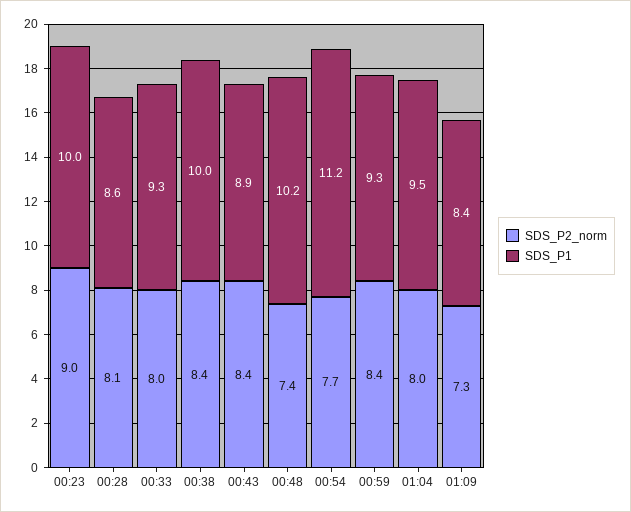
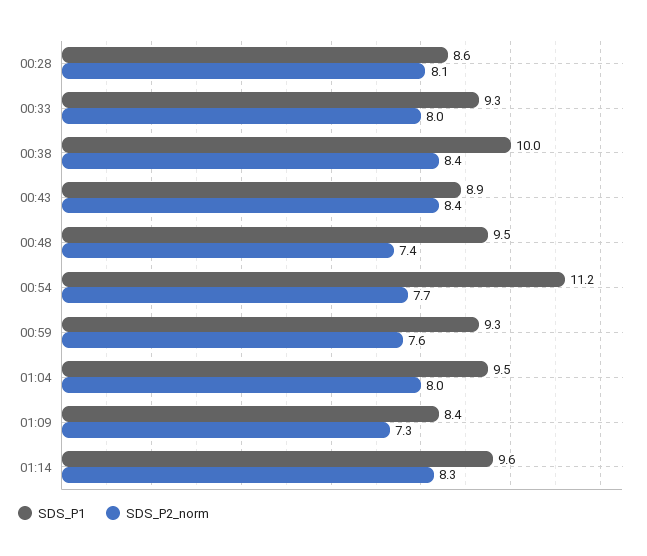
SDS_P2_norm, 00:23: 9 -> none
SDS_P1, 00:23: 10 -> none
SDS_P1, 00:48: 10.2 -> 9.5
SDS_P2_norm, 00:59: 8.4 -> 7.6
SDS_P1, 01:14: none -> 9.6
SDS_P2_norm, 01:14: none -> 8.3

